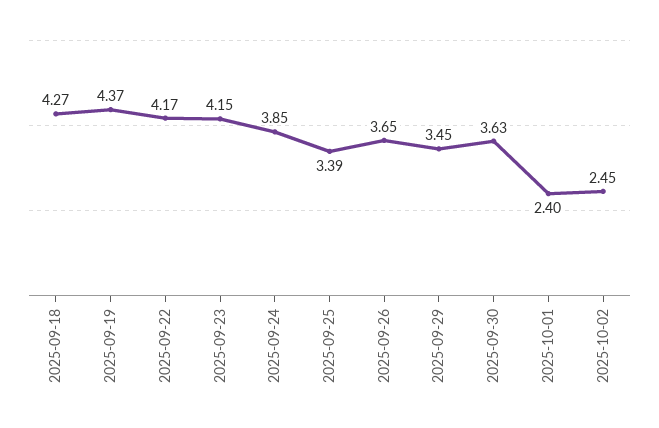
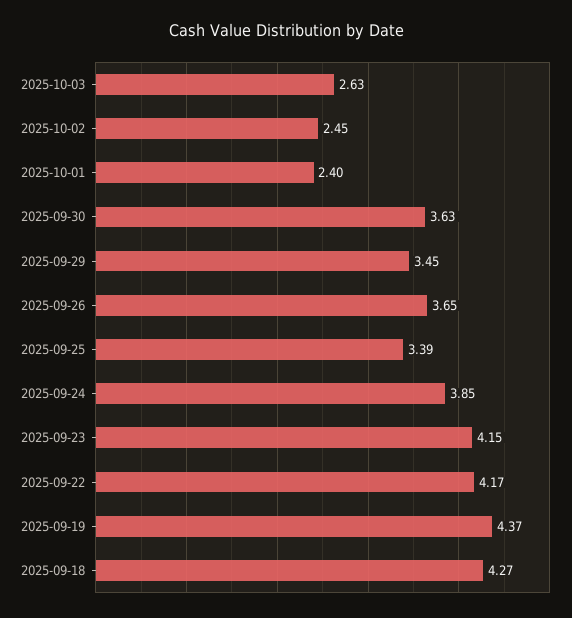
2025-10-03: none -> 2.63

